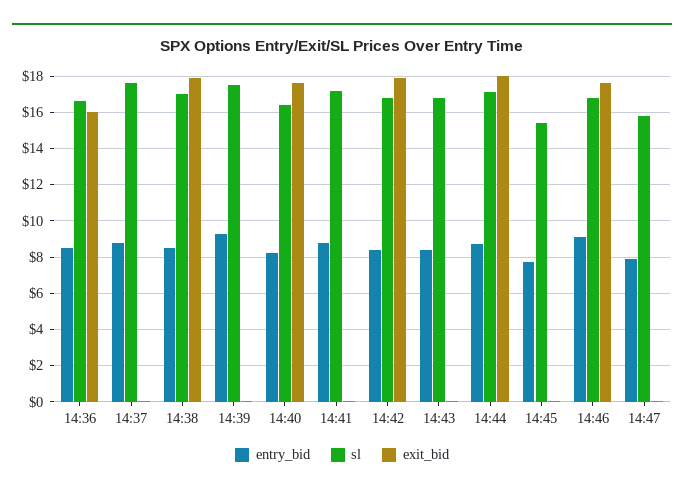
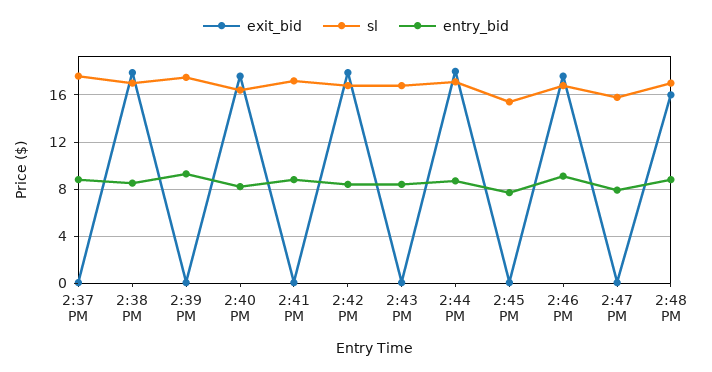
entry_bid, 14:36: 8.5 -> none
sl, 14:36: 16.5 -> none
exit_bid, 14:36: 16 -> none
exit_bid, 2:48 PM: none -> 16
sl, 2:48 PM: none -> 17
entry_bid, 2:48 PM: none -> 9

